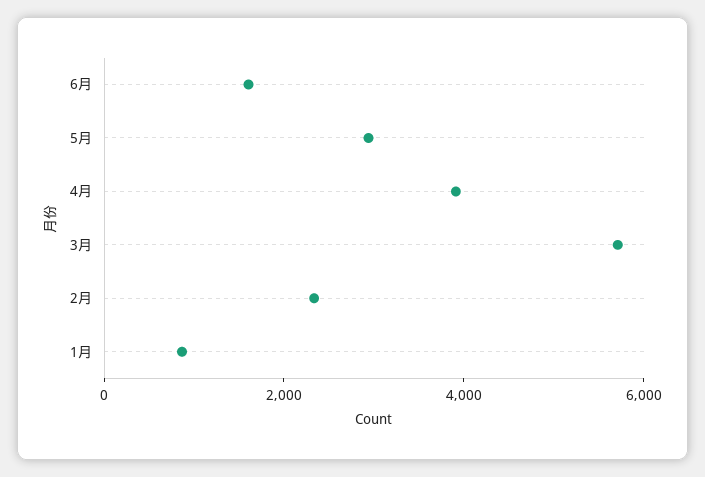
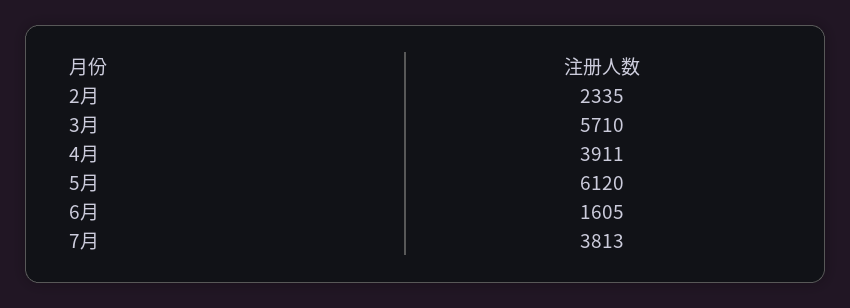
5月: 3000 -> 6120
1月: 1000 -> none
7月: none -> 3813

